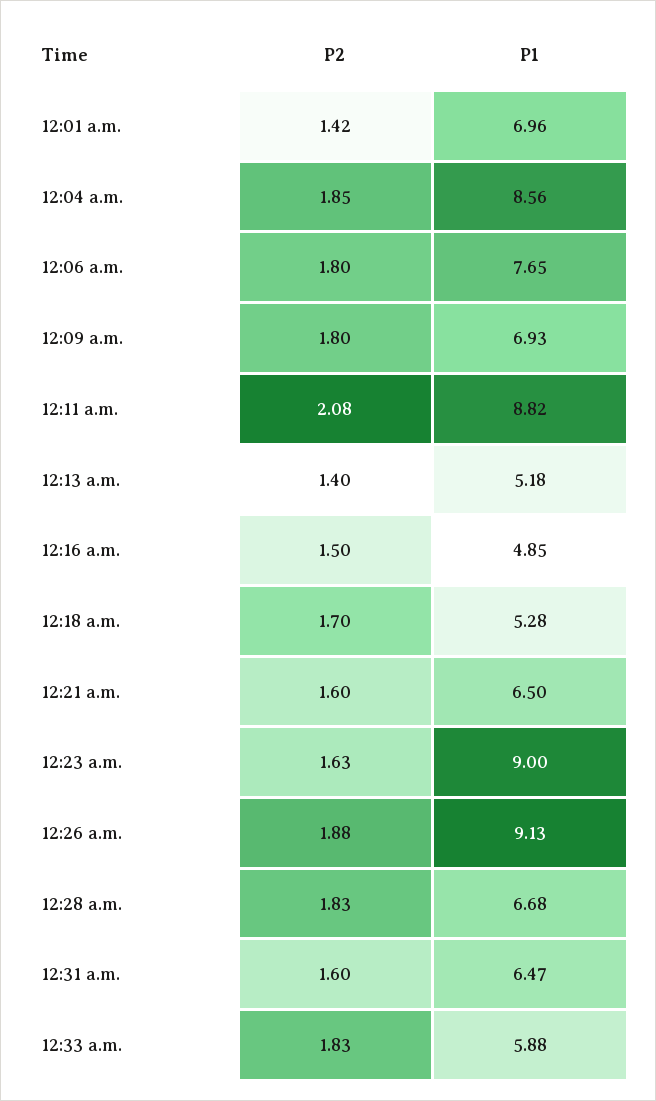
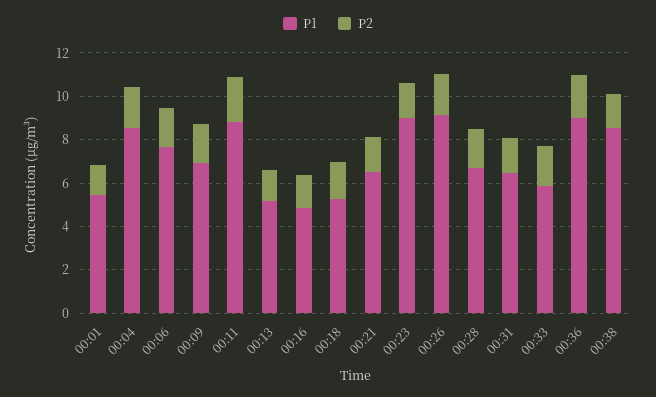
P1, 12:01 a.m.: 6.96 -> 5.5
P1, 00:36: none -> 9
P2, 00:36: none -> 2
P1, 00:38: none -> 8.5
P2, 00:38: none -> 1.5

